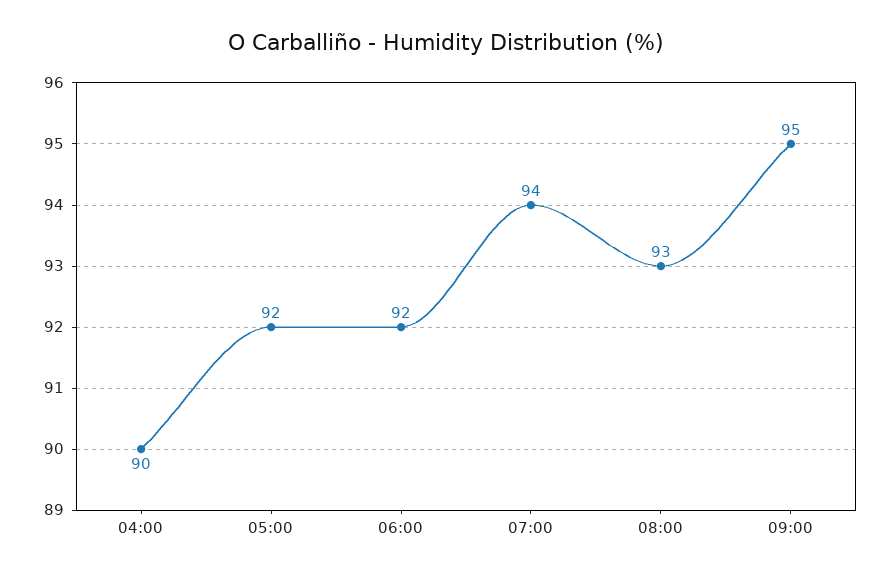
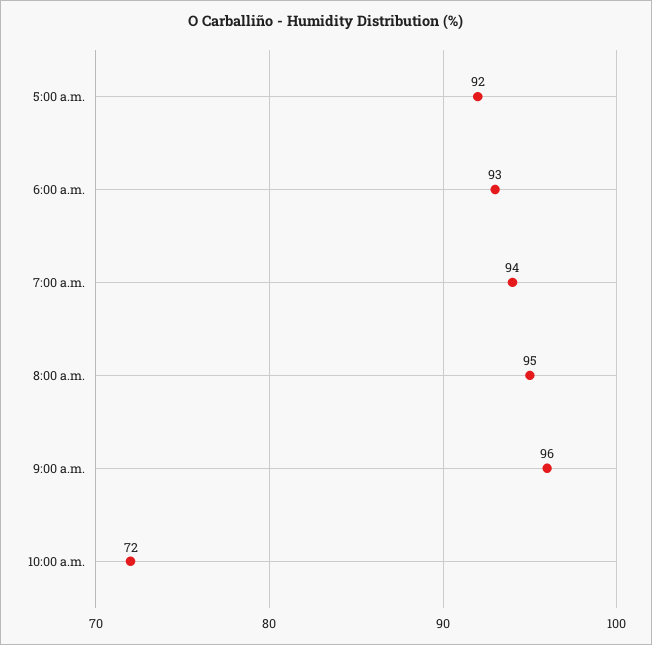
04:00: 90 -> none
06:00: 92 -> 93
08:00: 93 -> 95
09:00: 95 -> 96
10:00 a.m.: none -> 72

